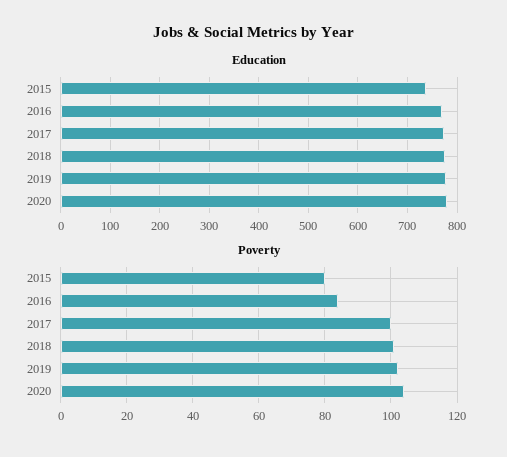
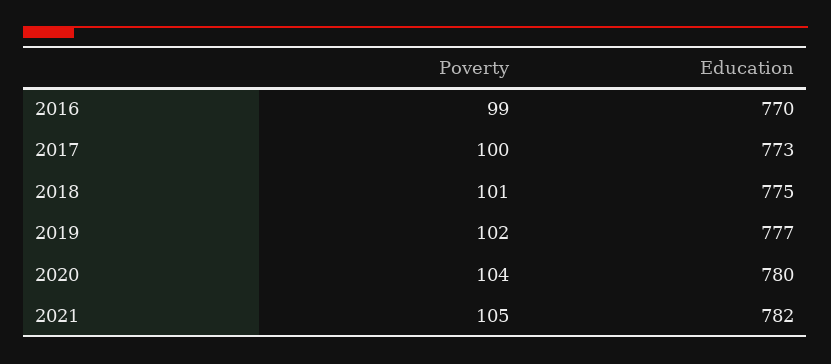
Education, 2015: 740 -> none
Poverty, 2015: 80 -> none
Poverty, 2016: 85 -> 99
Poverty, 2021: none -> 105
Education, 2021: none -> 782

